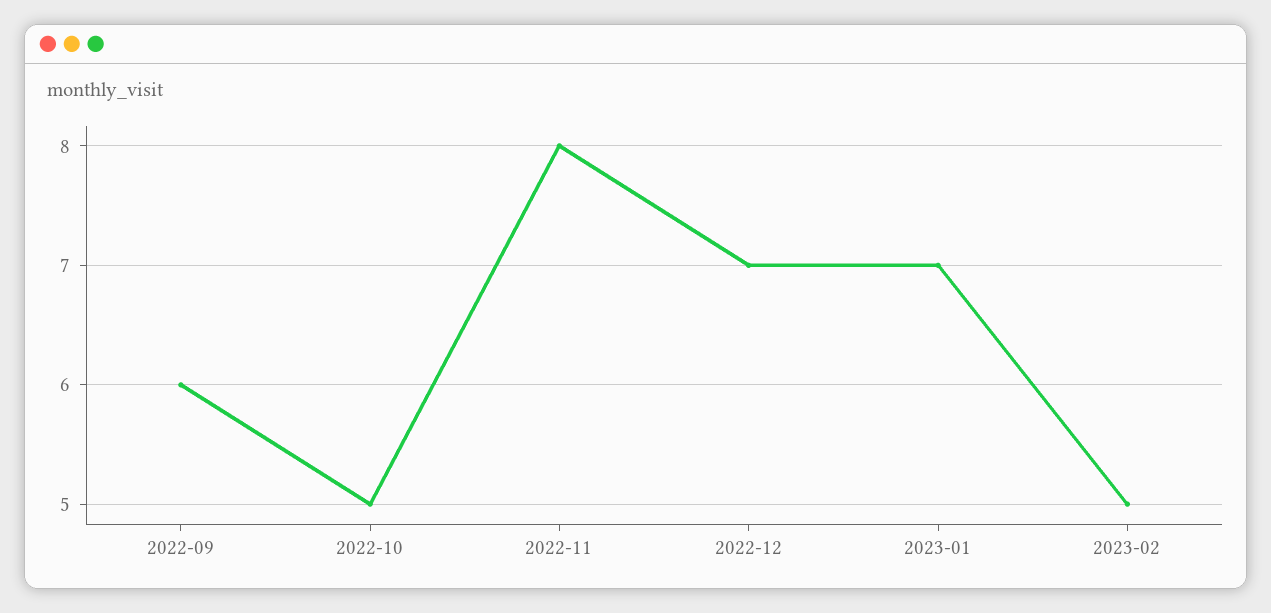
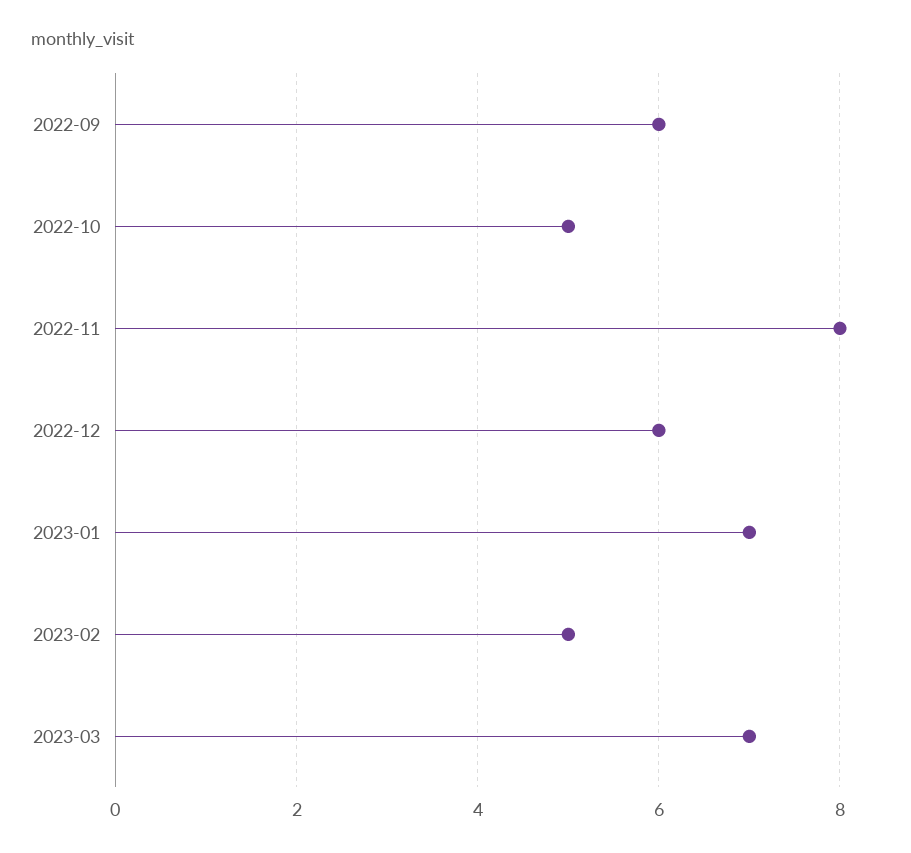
2022-12: 7 -> 6
2023-03: none -> 7

